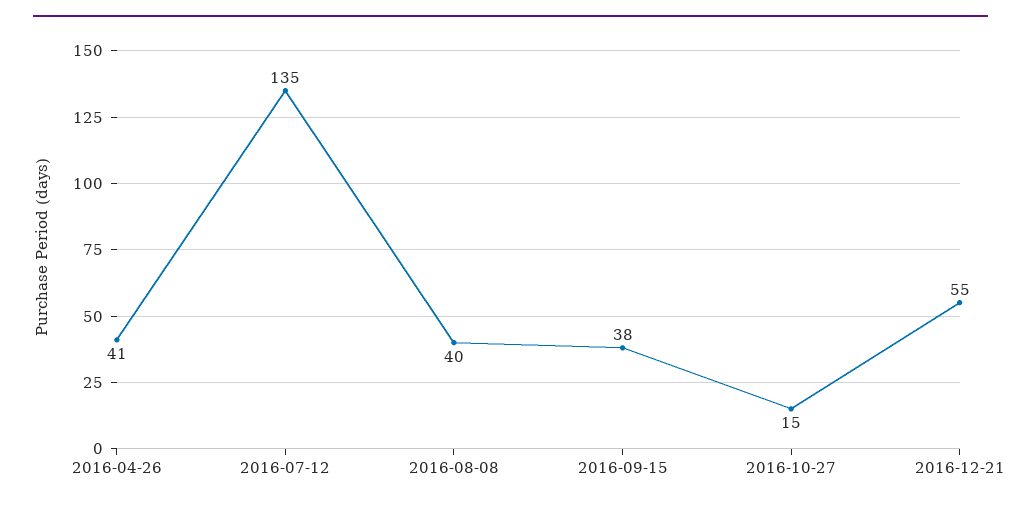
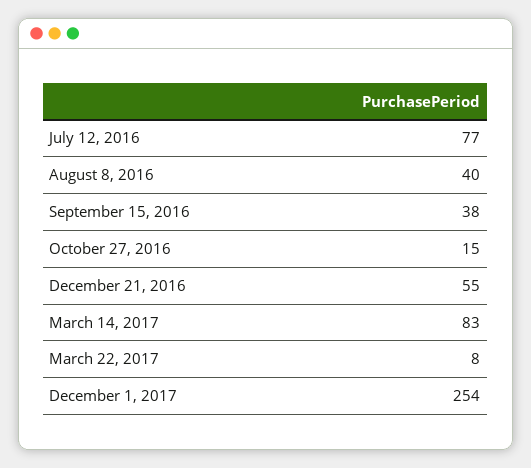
2016-04-26: 41 -> none
2016-07-12: 135 -> 77
March 14, 2017: none -> 83
March 22, 2017: none -> 8
December 1, 2017: none -> 254

